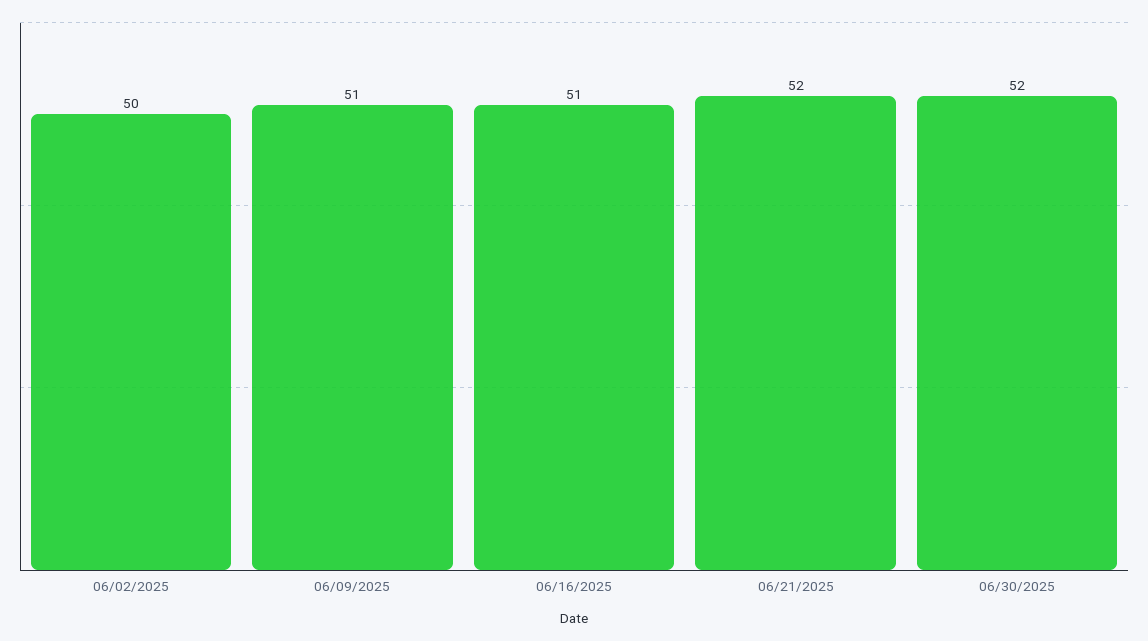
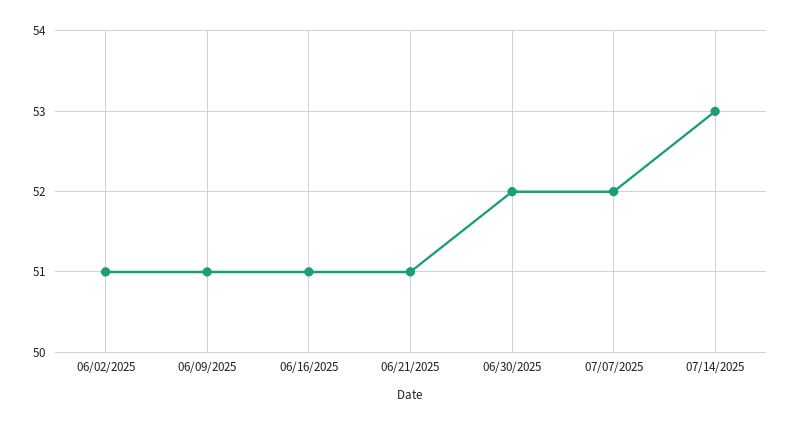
06/02/2025: 50 -> 51
06/21/2025: 52 -> 51
07/07/2025: none -> 52
07/14/2025: none -> 53

